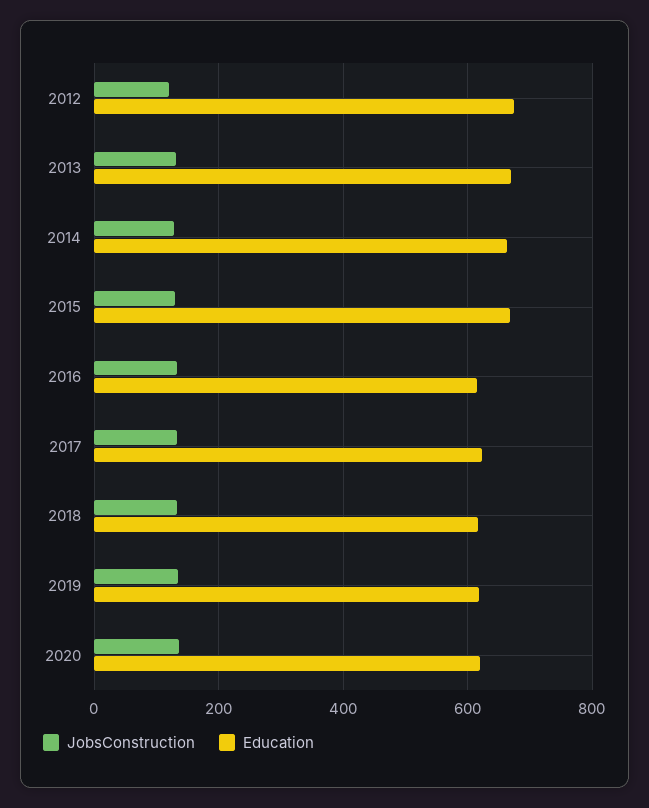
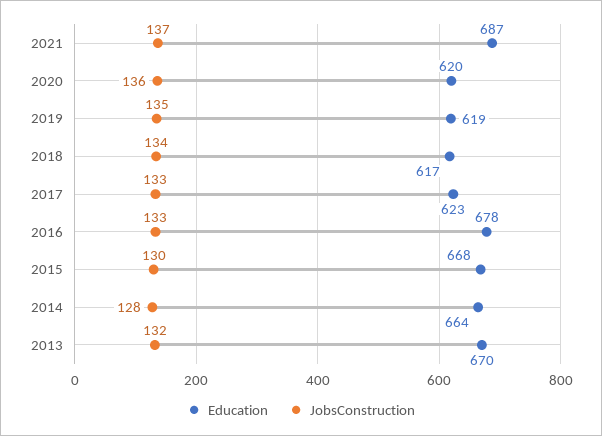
JobsConstruction, 2012: 120 -> none
Education, 2012: 680 -> none
Education, 2016: 620 -> 678
Education, 2021: none -> 687
JobsConstruction, 2021: none -> 137

